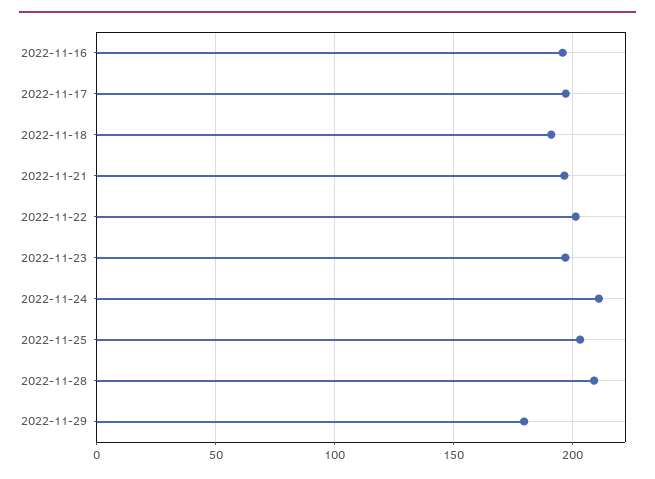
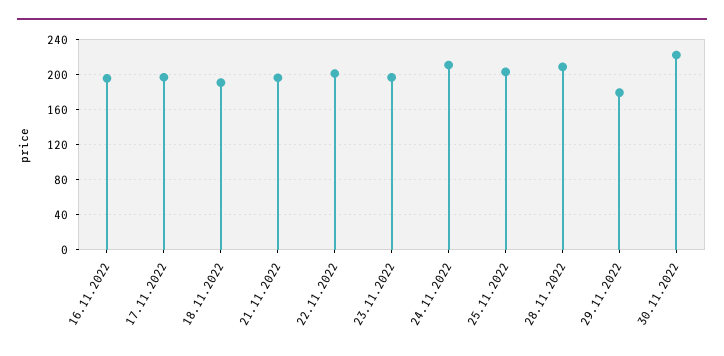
30.11.2022: none -> 220

